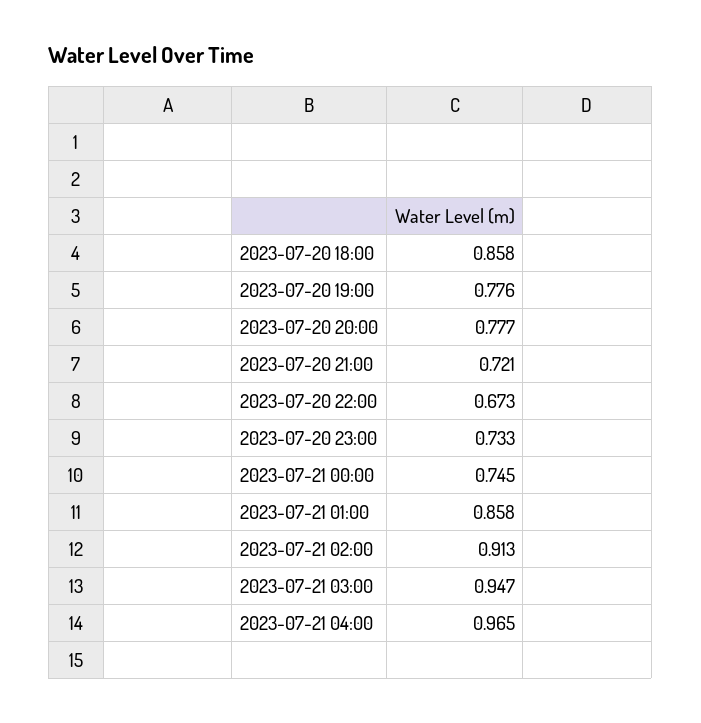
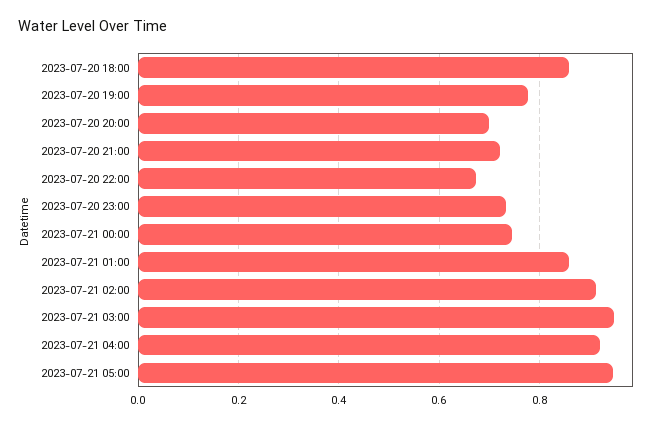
2023-07-20 20:00: 0.777 -> 0.7
2023-07-21 04:00: 0.965 -> 0.92
2023-07-21 05:00: none -> 0.94

